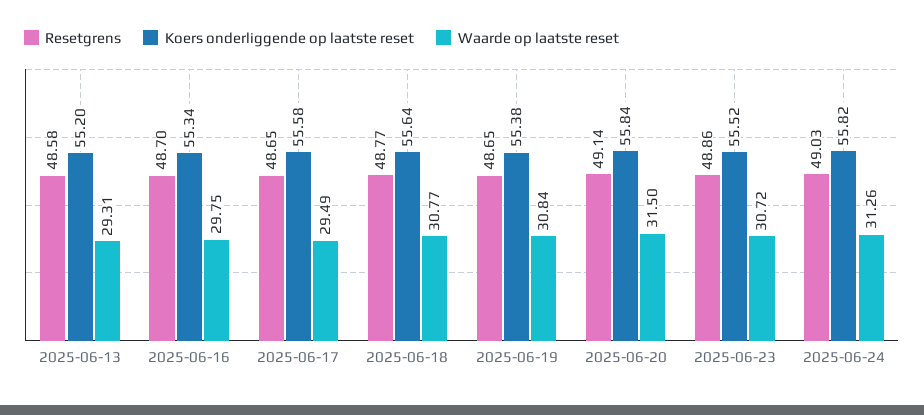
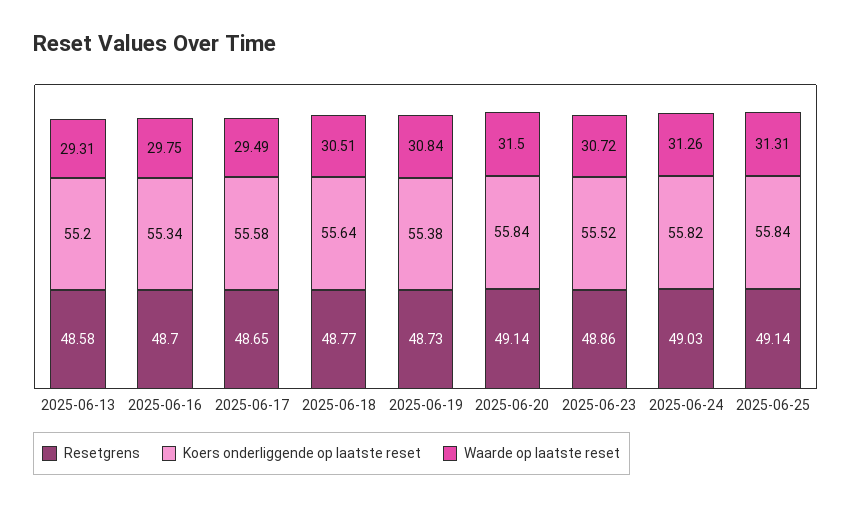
Waarde op laatste reset, 2025-06-18: 30.77 -> 30.51
Resetgrens, 2025-06-19: 48.65 -> 48.73
Resetgrens, 2025-06-25: none -> 49.14
Koers onderliggende op laatste reset, 2025-06-25: none -> 55.84
Waarde op laatste reset, 2025-06-25: none -> 31.31

